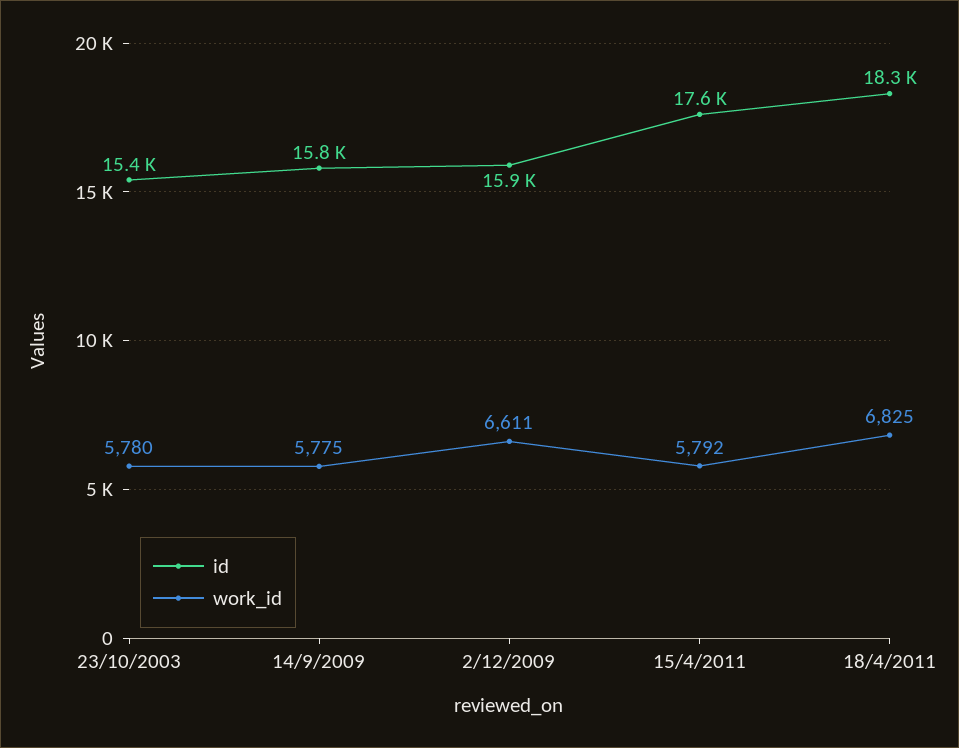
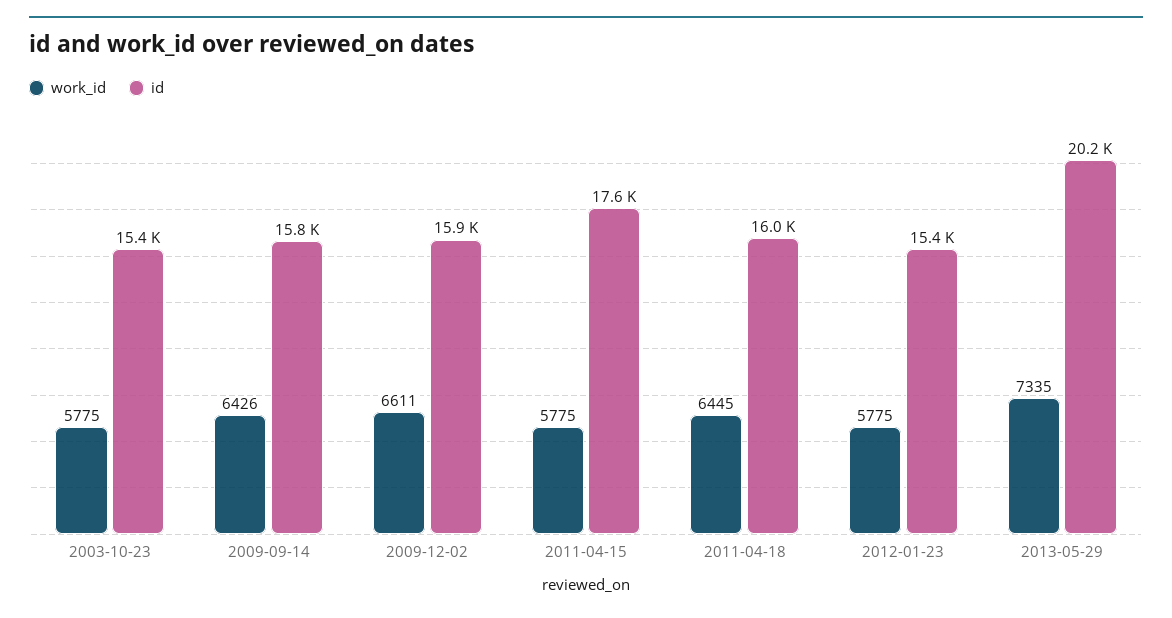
work_id, 23/10/2003: 5780 -> 5775
work_id, 14/9/2009: 5775 -> 6426
work_id, 15/4/2011: 5792 -> 5775
id, 18/4/2011: 18300 -> 16000
work_id, 18/4/2011: 6825 -> 6445
work_id, 2012-01-23: none -> 5775
id, 2012-01-23: none -> 15400
work_id, 2013-05-29: none -> 7335
id, 2013-05-29: none -> 20200

